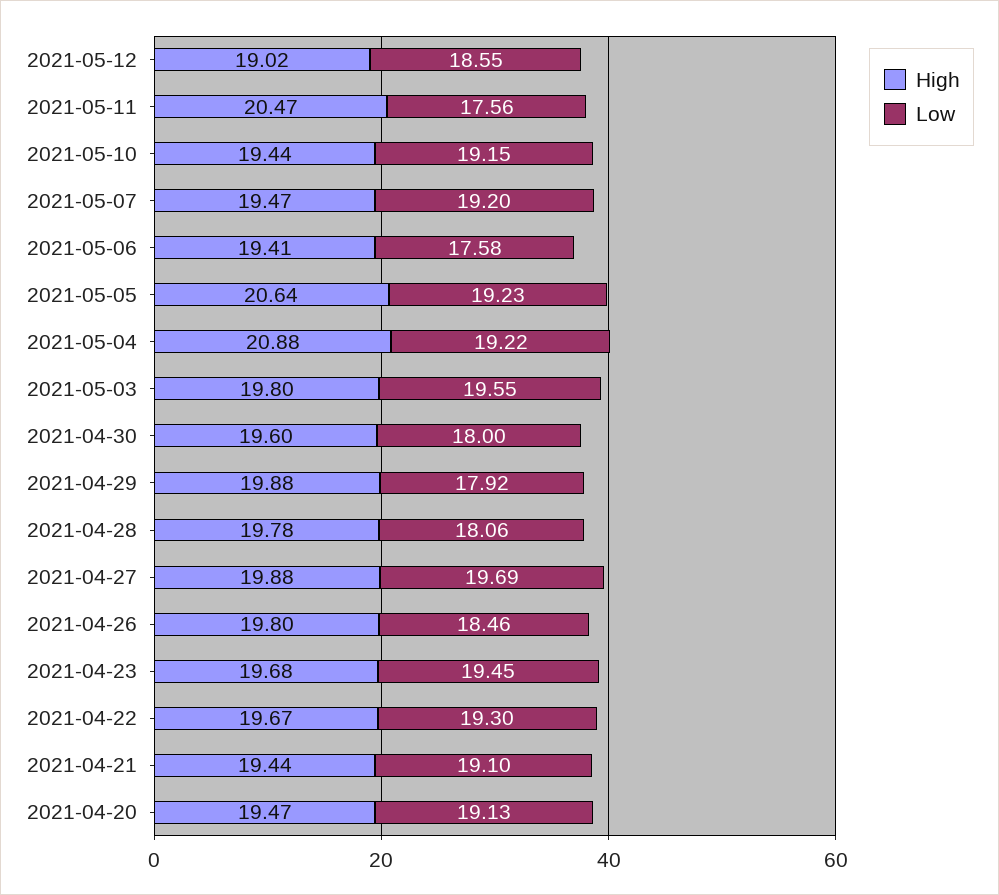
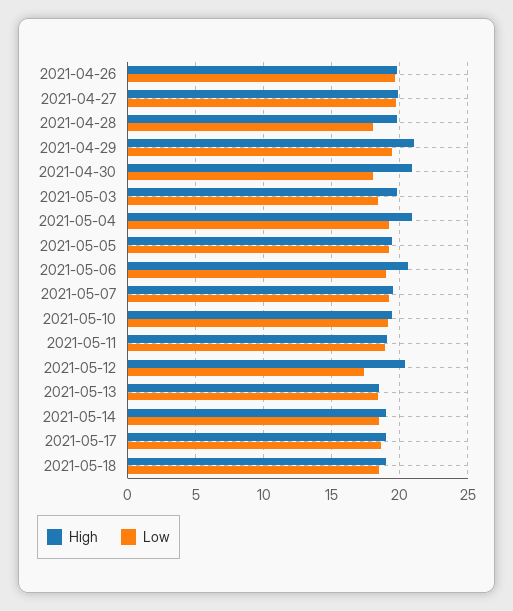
High, 2021-05-12: 19.02 -> 20.5
Low, 2021-05-12: 18.55 -> 17.5
High, 2021-05-11: 20.47 -> 19
Low, 2021-05-11: 17.56 -> 19
High, 2021-05-06: 19.41 -> 20.5
Low, 2021-05-06: 17.58 -> 19
High, 2021-05-05: 20.64 -> 19.5
Low, 2021-05-03: 19.55 -> 18.5
High, 2021-04-30: 19.6 -> 21
High, 2021-04-29: 19.88 -> 21
Low, 2021-04-29: 17.92 -> 19.5
Low, 2021-04-26: 18.46 -> 19.5
High, 2021-04-23: 19.68 -> none
Low, 2021-04-23: 19.45 -> none
High, 2021-04-22: 19.67 -> none
Low, 2021-04-22: 19.3 -> none
High, 2021-04-21: 19.44 -> none
Low, 2021-04-21: 19.1 -> none
High, 2021-04-20: 19.47 -> none
Low, 2021-04-20: 19.13 -> none
High, 2021-05-13: none -> 18.5
Low, 2021-05-13: none -> 18.5
High, 2021-05-14: none -> 19
Low, 2021-05-14: none -> 18.5
High, 2021-05-17: none -> 19
Low, 2021-05-17: none -> 18.5
High, 2021-05-18: none -> 19
Low, 2021-05-18: none -> 18.5

